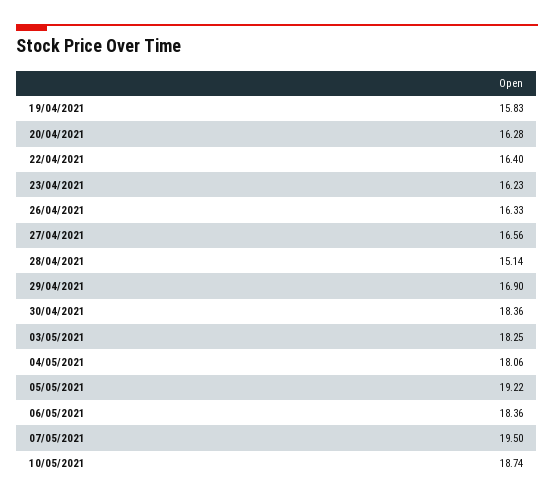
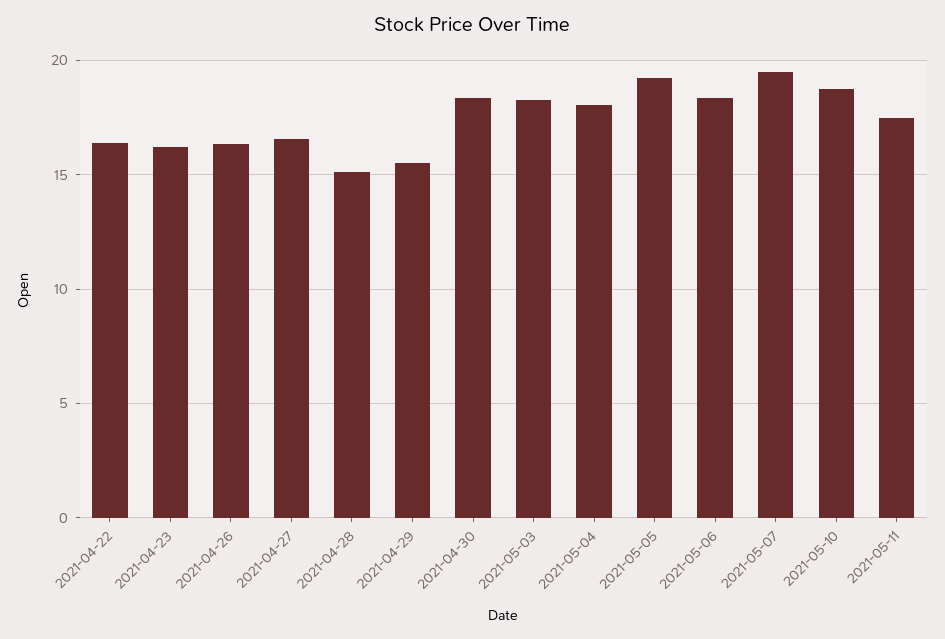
19/04/2021: 15.83 -> none
20/04/2021: 16.28 -> none
29/04/2021: 16.9 -> 15.5
2021-05-11: none -> 17.5

